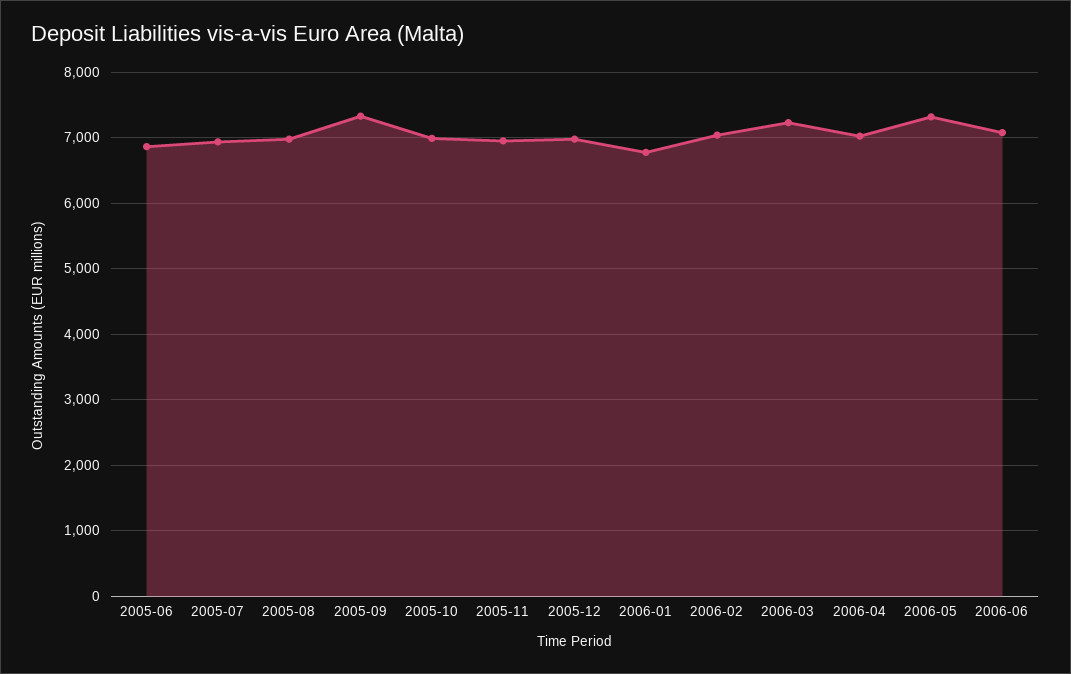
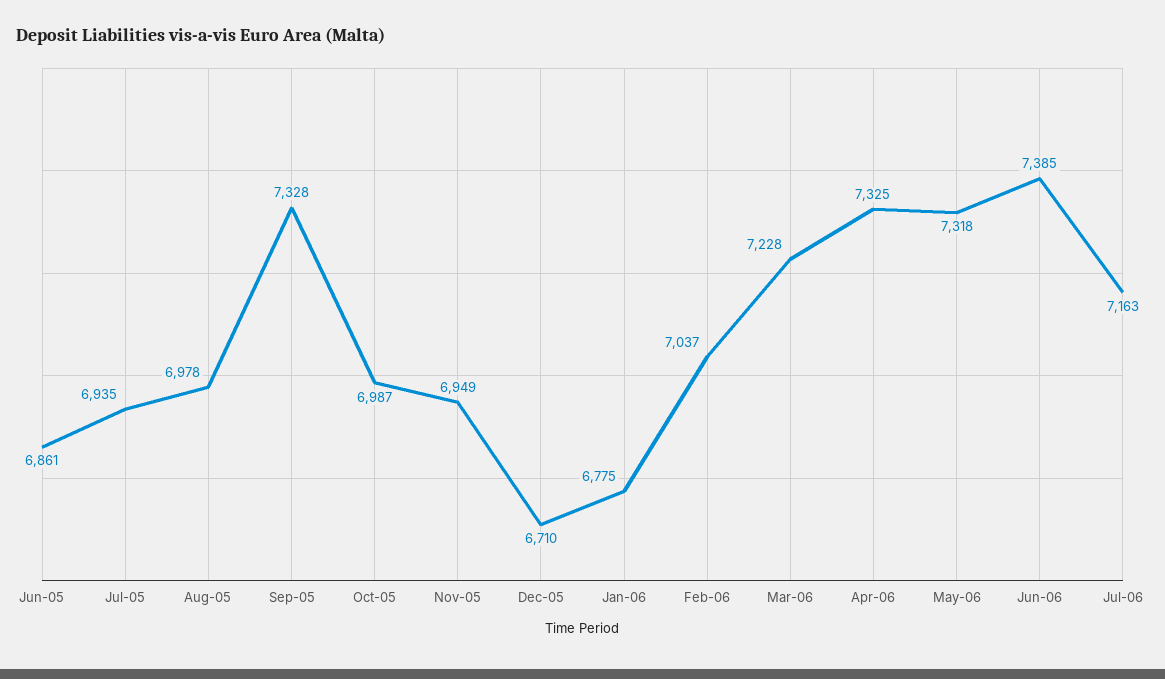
2005-12: 7000 -> 6710
2006-04: 7000 -> 7325
2006-06: 7100 -> 7385
Jul-06: none -> 7163

